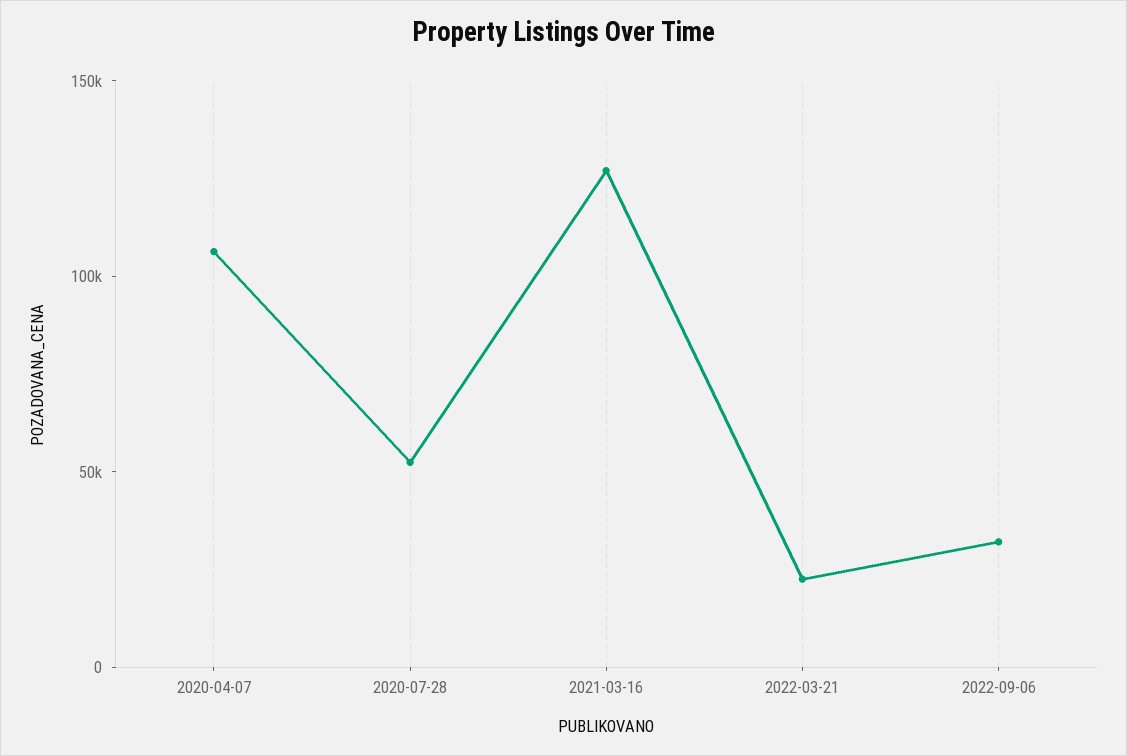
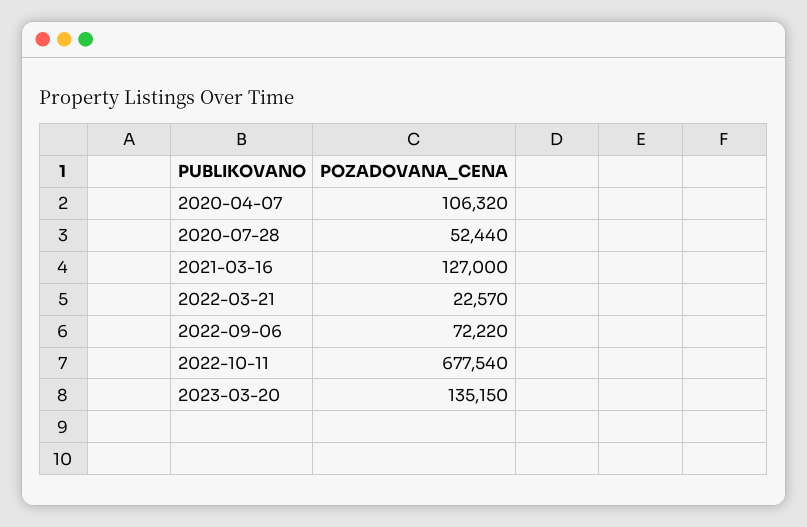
2022-09-06: 30000 -> 72220
2022-10-11: none -> 677540
2023-03-20: none -> 135150

